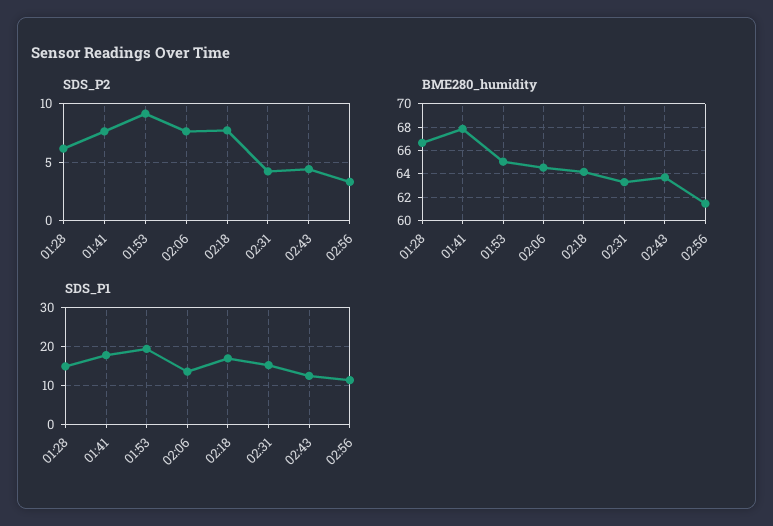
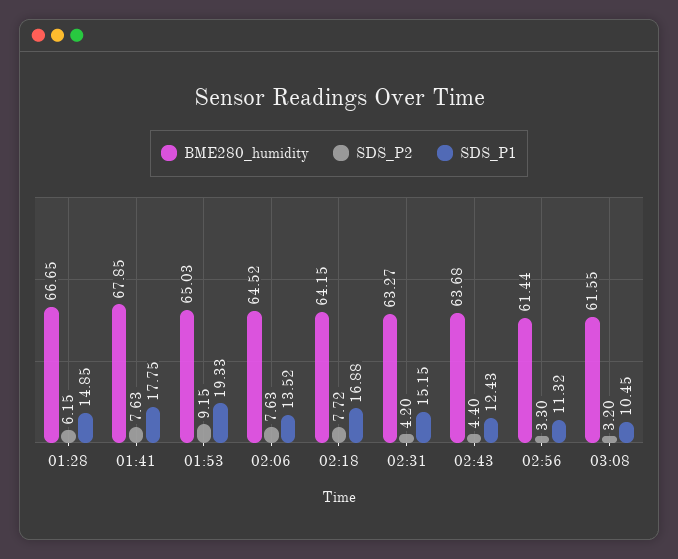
BME280_humidity, 03:08: none -> 61.55
SDS_P2, 03:08: none -> 3.2
SDS_P1, 03:08: none -> 10.45

